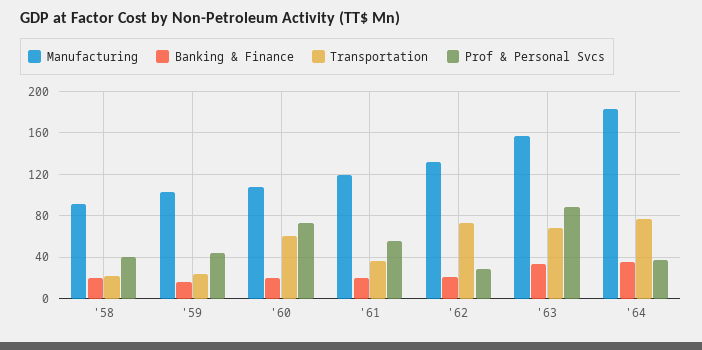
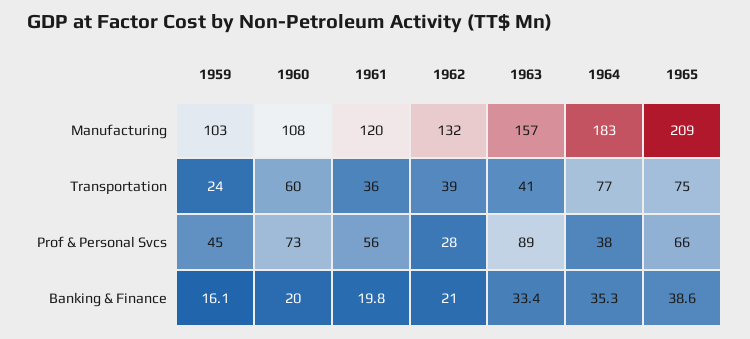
Manufacturing, '58: 90 -> none
Banking & Finance, '58: 20 -> none
Transportation, '58: 20 -> none
Prof & Personal Svcs, '58: 40 -> none
Transportation, '62: 70 -> 39
Transportation, '63: 70 -> 41
Manufacturing, 1965: none -> 209
Transportation, 1965: none -> 75
Prof & Personal Svcs, 1965: none -> 66
Banking & Finance, 1965: none -> 38.6

